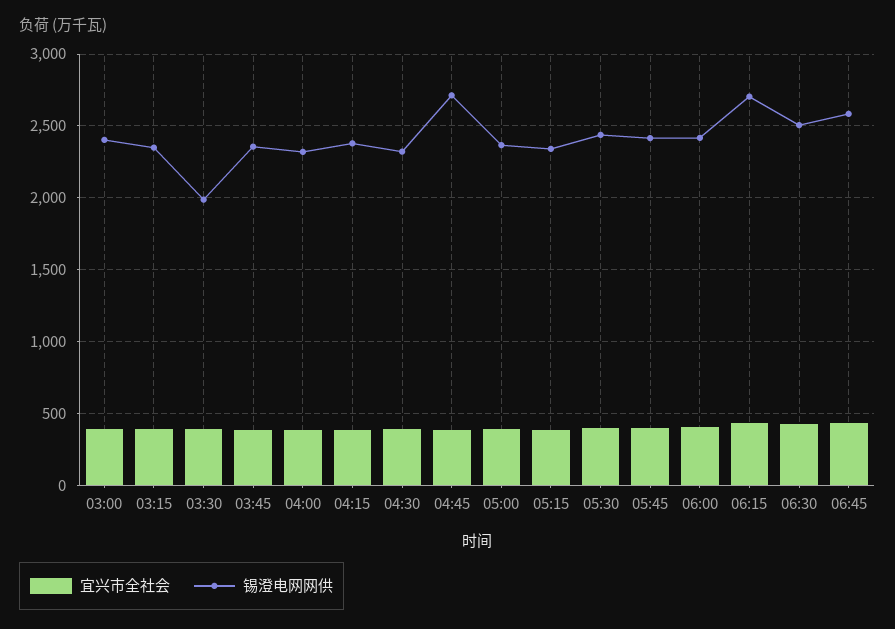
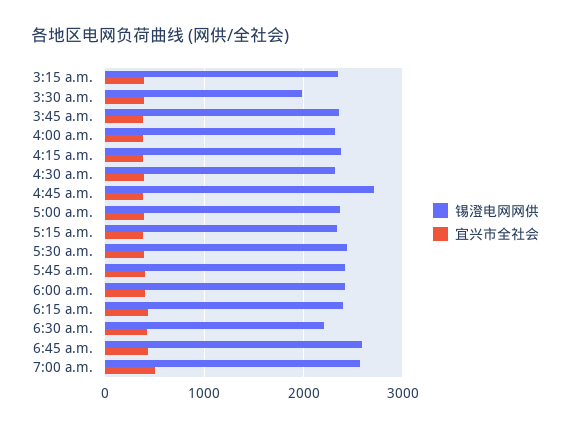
宜兴市全社会, 03:00: 400 -> none
锡澄电网网供, 03:00: 2400 -> none
锡澄电网网供, 06:15: 2700 -> 2400
锡澄电网网供, 06:30: 2500 -> 2200
锡澄电网网供, 7:00 a.m.: none -> 2600
宜兴市全社会, 7:00 a.m.: none -> 500

